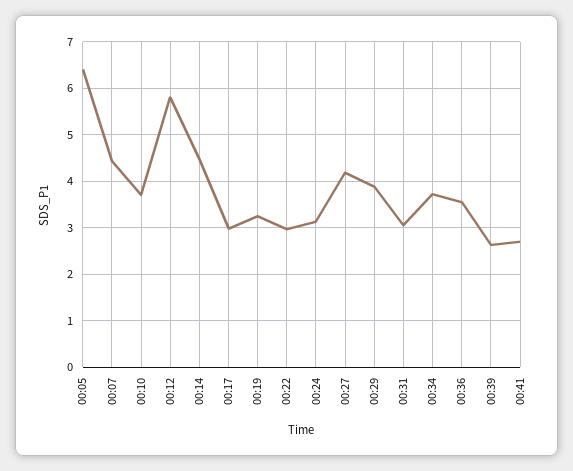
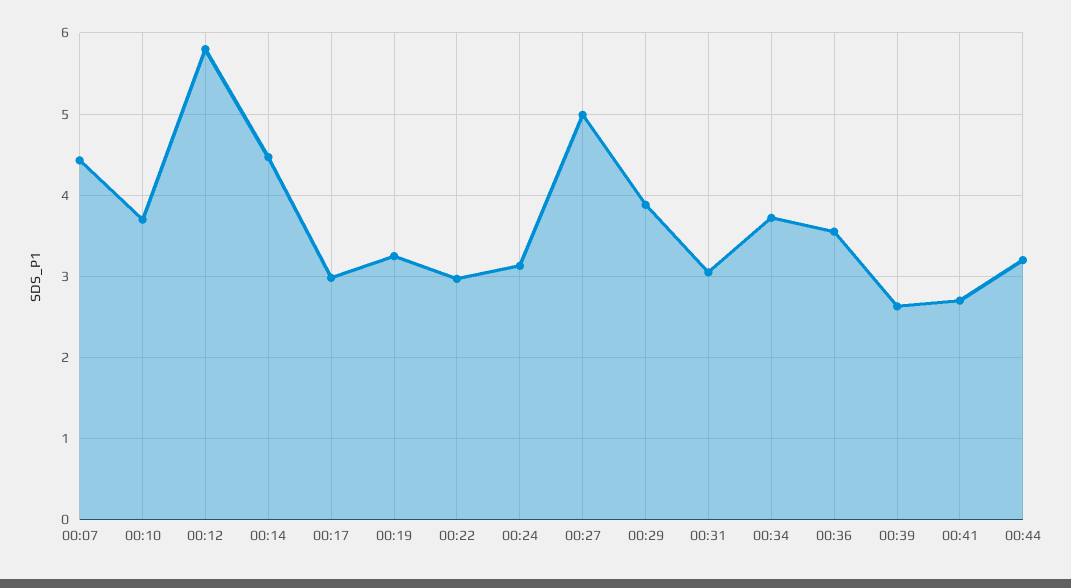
00:05: 6.4 -> none
00:27: 4.2 -> 5
00:44: none -> 3.2

